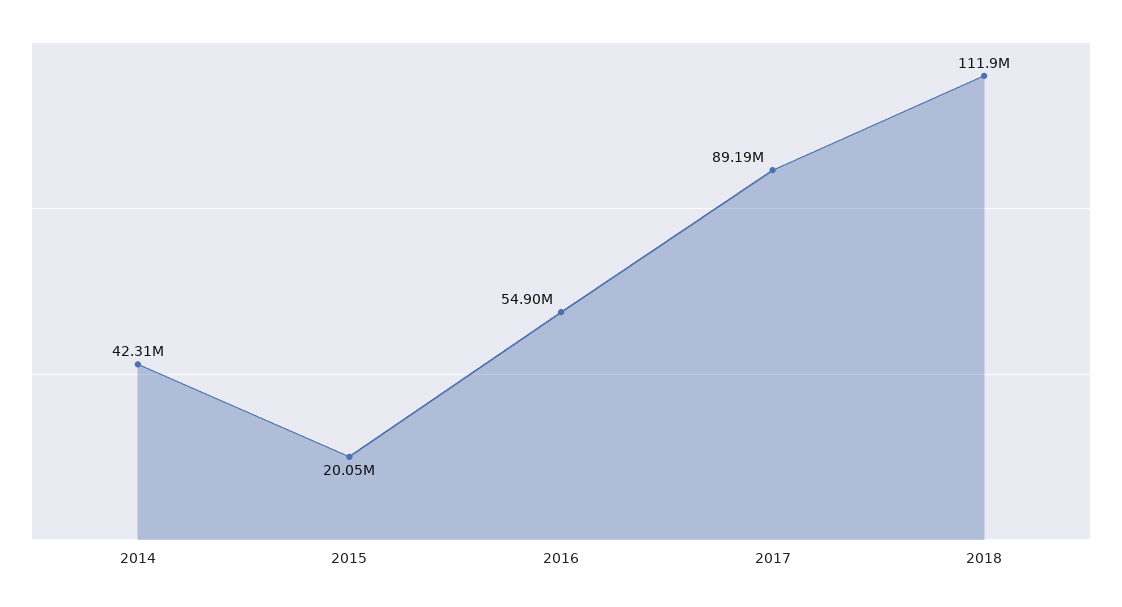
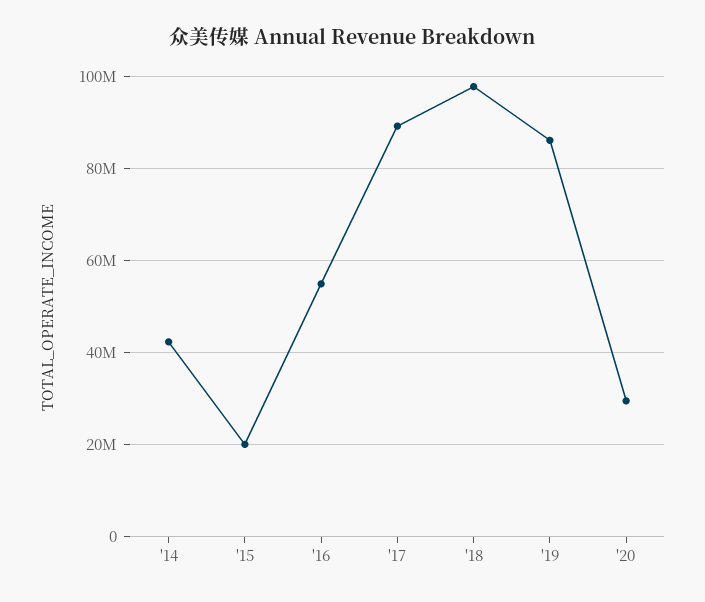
2018: 111900000 -> 98000000
'19: none -> 86000000
'20: none -> 30000000

